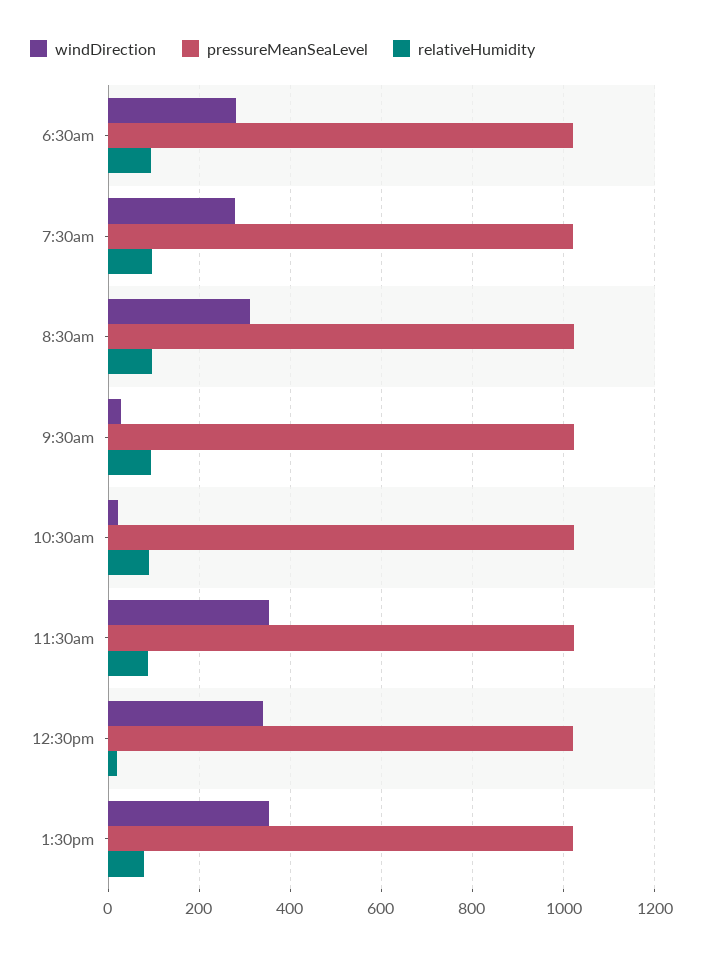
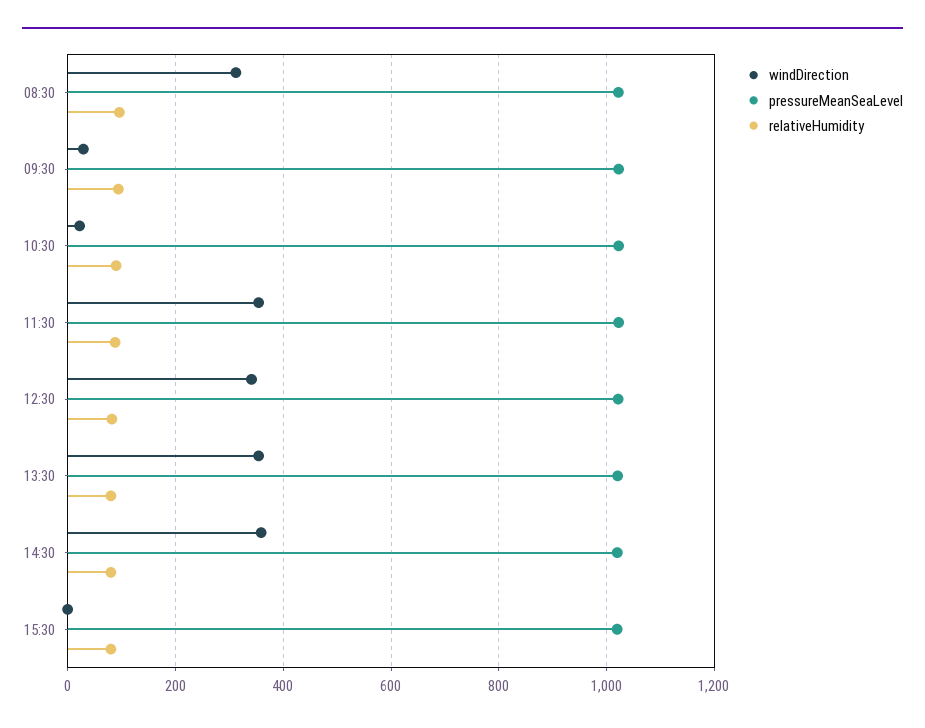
windDirection, 6:30am: 280 -> none
pressureMeanSeaLevel, 6:30am: 1020 -> none
relativeHumidity, 6:30am: 100 -> none
windDirection, 7:30am: 280 -> none
pressureMeanSeaLevel, 7:30am: 1020 -> none
relativeHumidity, 7:30am: 100 -> none
relativeHumidity, 12:30pm: 20 -> 80
windDirection, 14:30: none -> 360
pressureMeanSeaLevel, 14:30: none -> 1020
relativeHumidity, 14:30: none -> 80
windDirection, 15:30: none -> 0
pressureMeanSeaLevel, 15:30: none -> 1020
relativeHumidity, 15:30: none -> 80

